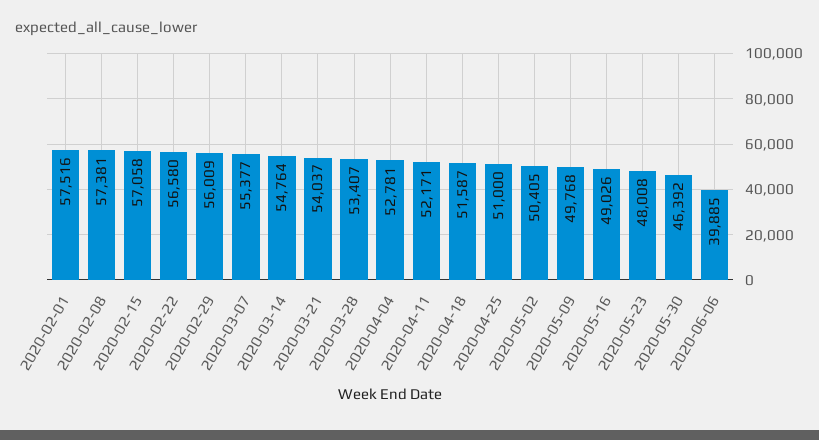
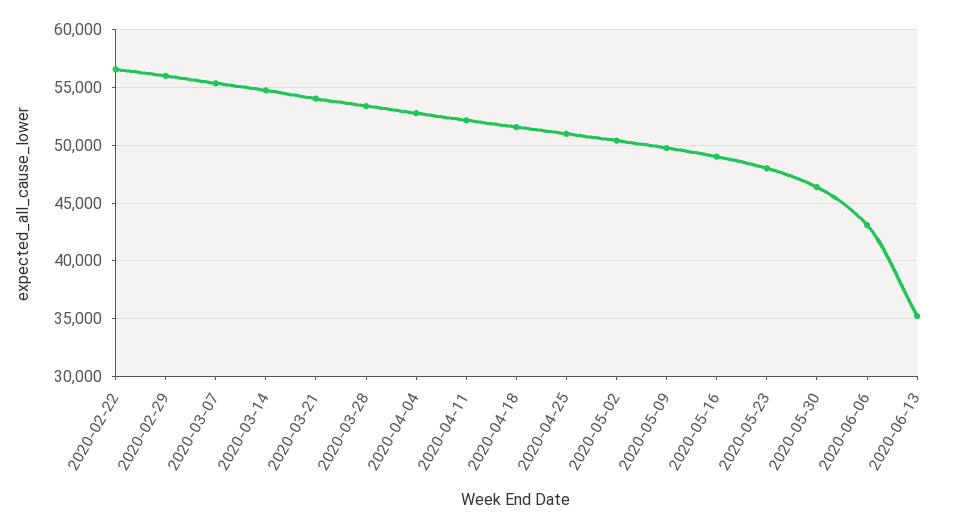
2020-02-01: 57516 -> none
2020-02-08: 57381 -> none
2020-02-15: 57058 -> none
2020-06-06: 39885 -> 43000
2020-06-13: none -> 35000

